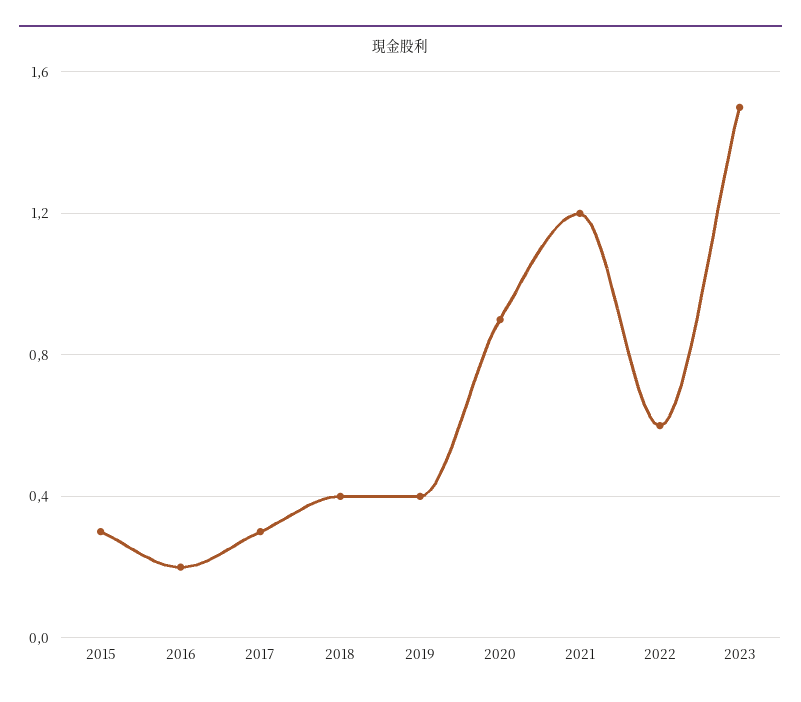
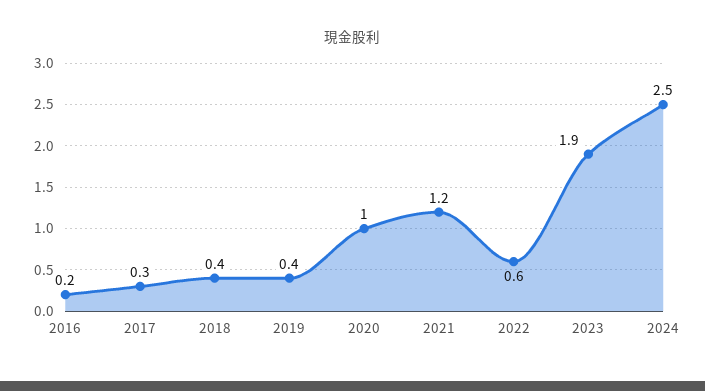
2015: 0.3 -> none
2020: 0.9 -> 1
2023: 1.5 -> 1.9
2024: none -> 2.5

